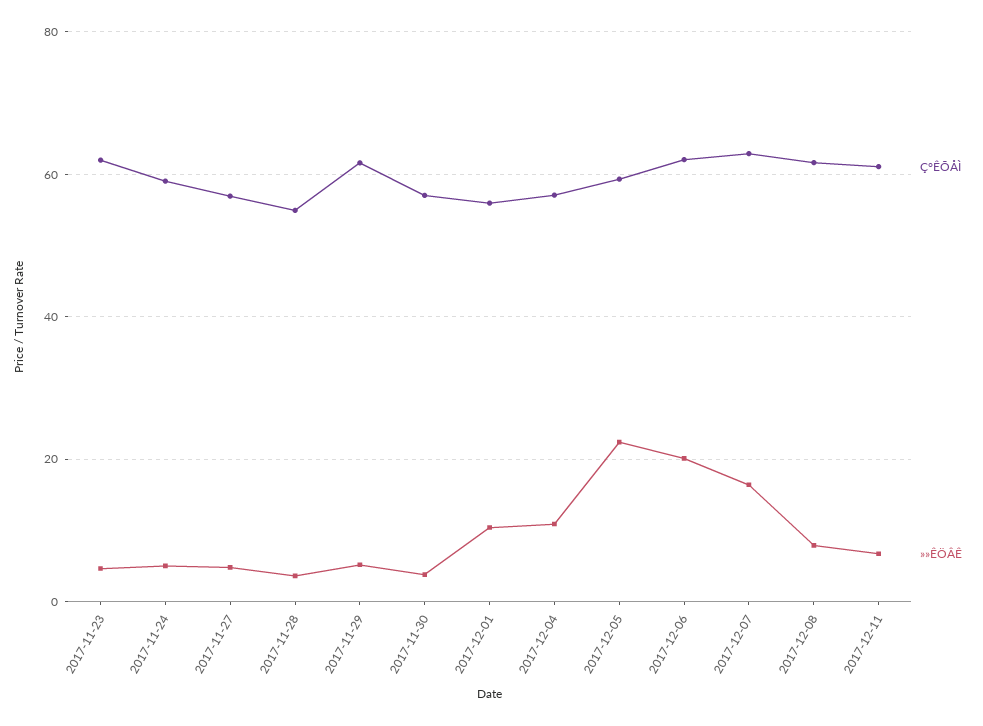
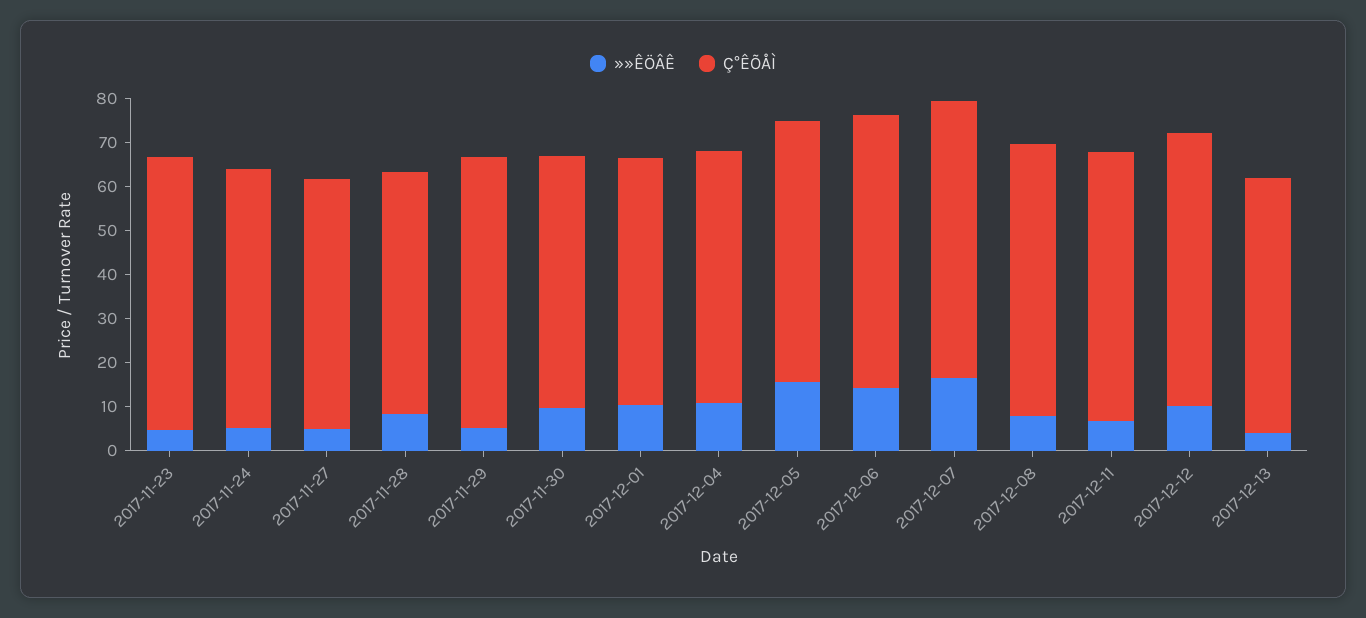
»»ÊÖÂÊ, 2017-11-28: 4 -> 8
»»ÊÖÂÊ, 2017-11-30: 4 -> 10
»»ÊÖÂÊ, 2017-12-05: 22 -> 16
»»ÊÖÂÊ, 2017-12-06: 20 -> 14
»»ÊÖÂÊ, 2017-12-12: none -> 10
Ç°ÊÕÅÌ, 2017-12-12: none -> 62
»»ÊÖÂÊ, 2017-12-13: none -> 4
Ç°ÊÕÅÌ, 2017-12-13: none -> 58

